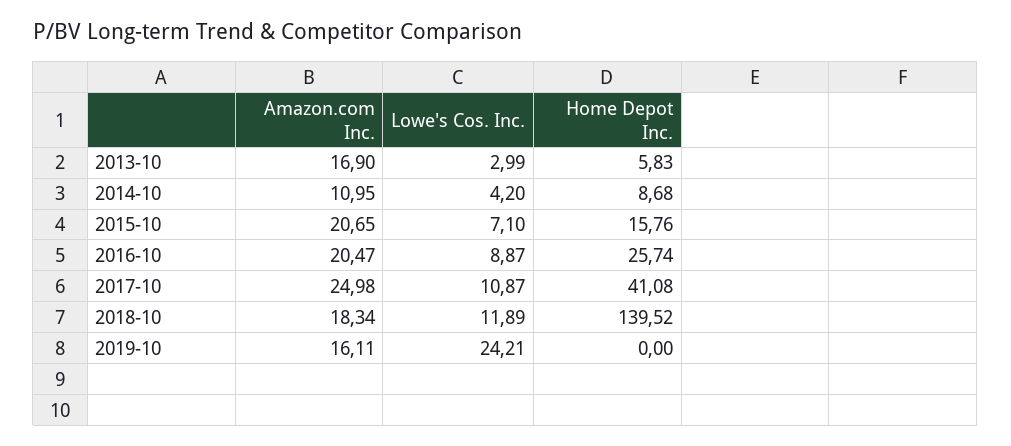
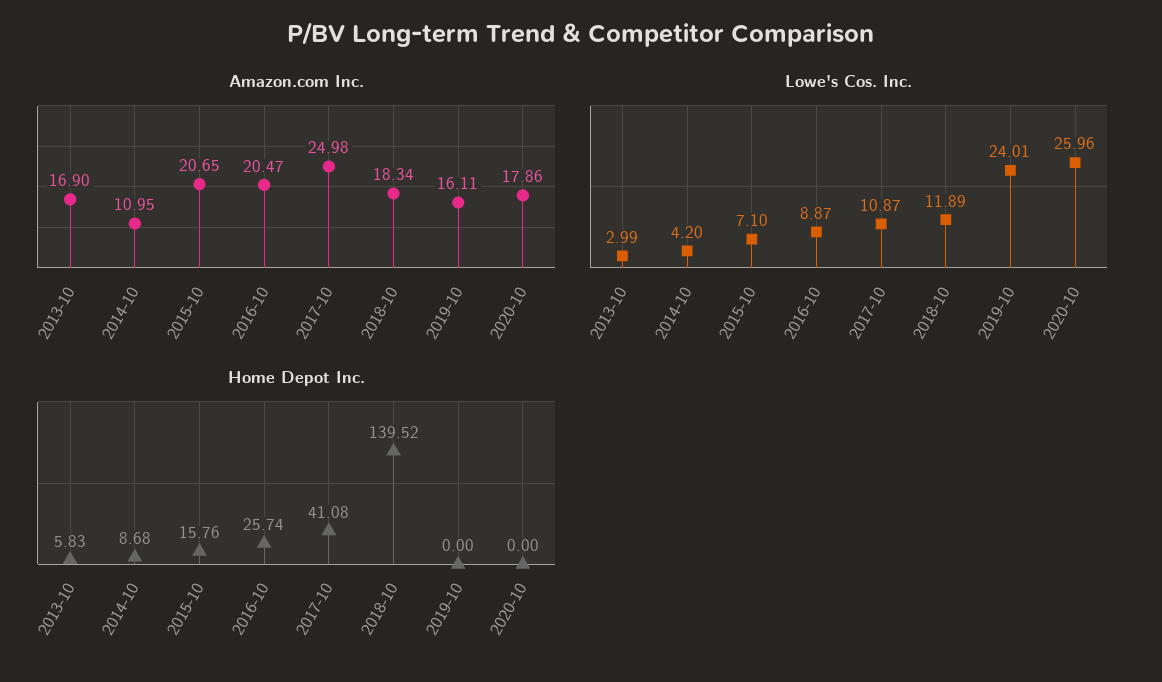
Lowe's Cos. Inc., 2019-10: 24.21 -> 24.01
Amazon.com Inc., 2020-10: none -> 17.86
Lowe's Cos. Inc., 2020-10: none -> 25.96
Home Depot Inc., 2020-10: none -> 0

